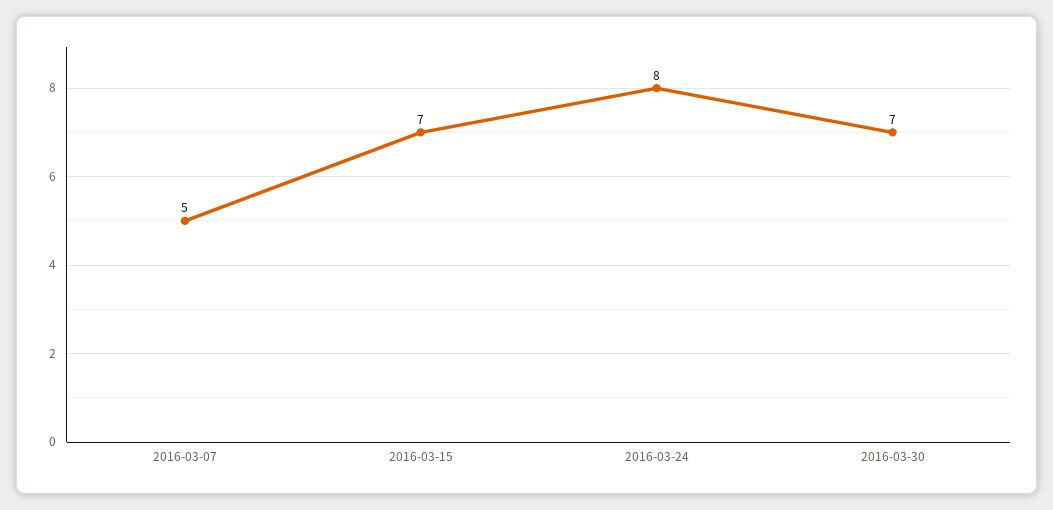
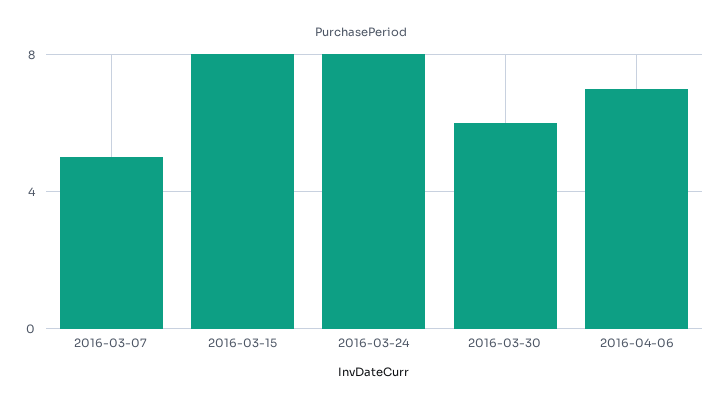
2016-03-15: 7 -> 8
2016-03-30: 7 -> 6
2016-04-06: none -> 7

